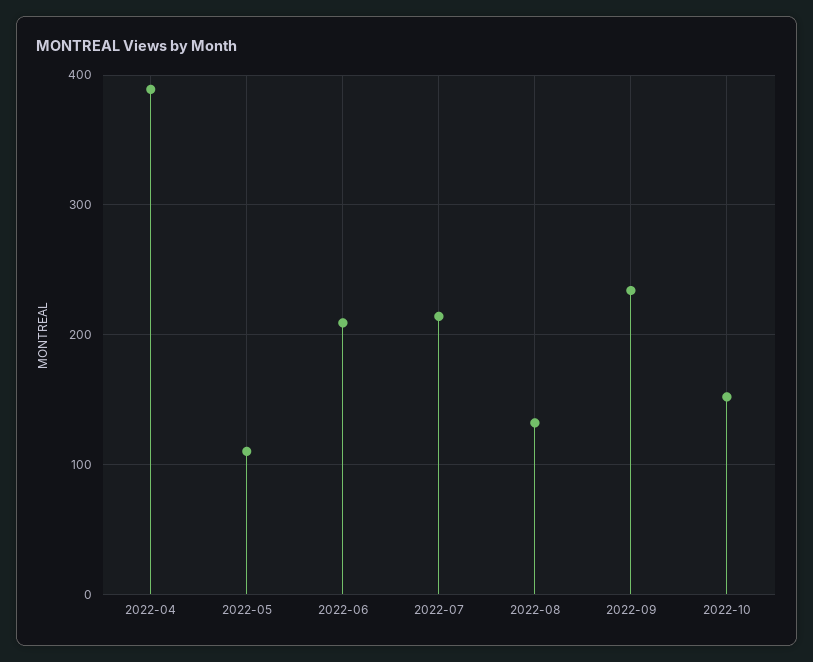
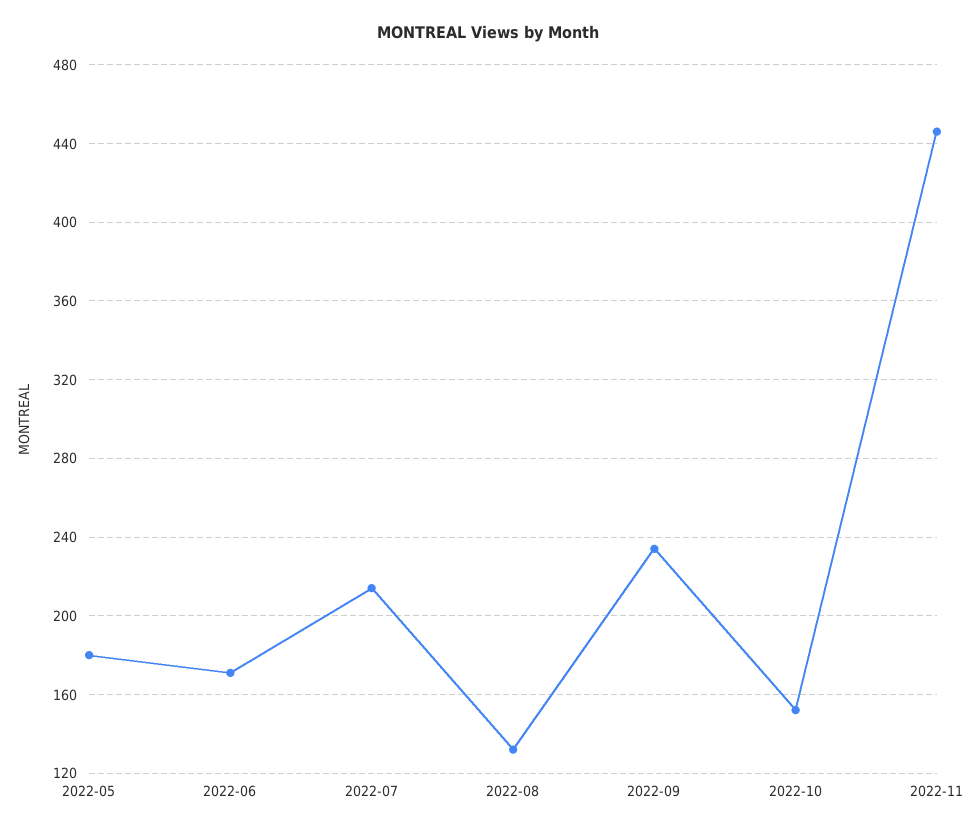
2022-04: 390 -> none
2022-05: 110 -> 180
2022-06: 210 -> 170
2022-11: none -> 445

